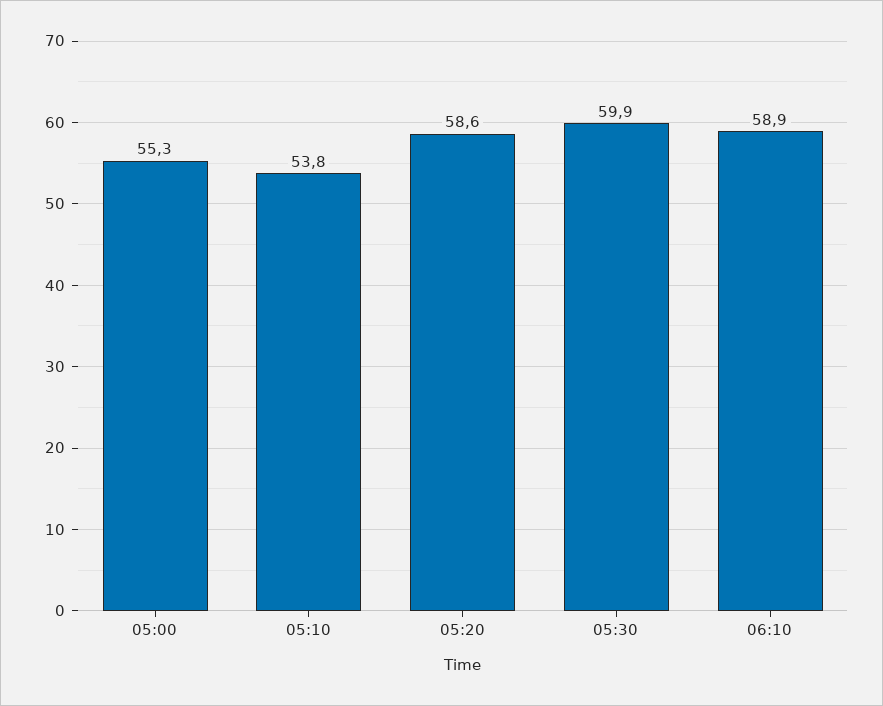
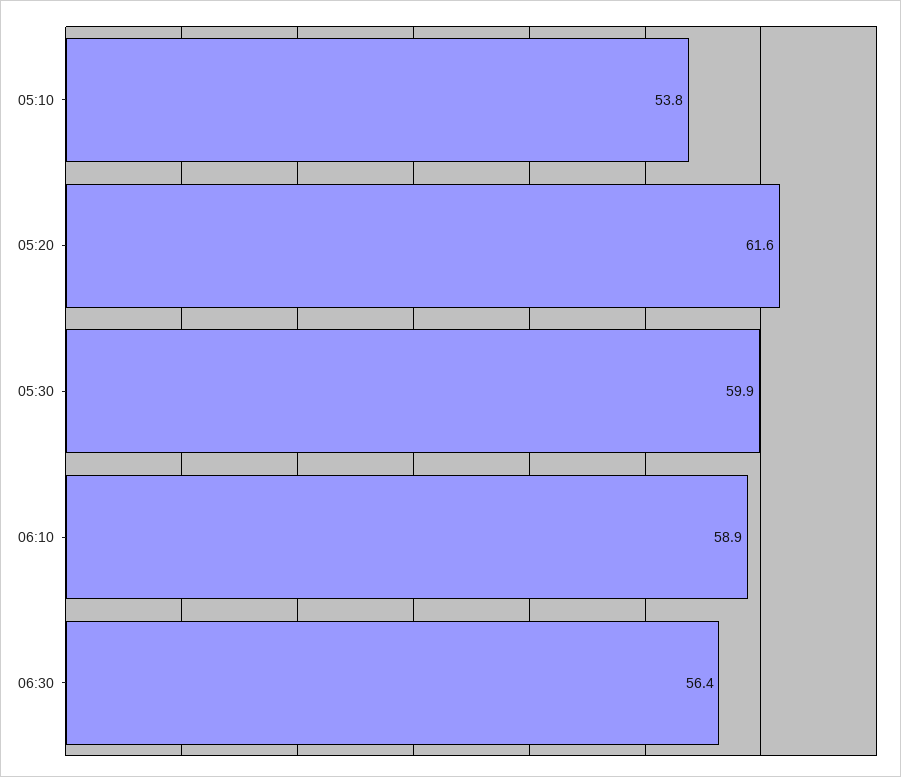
05:00: 55.3 -> none
05:20: 58.6 -> 61.6
06:30: none -> 56.4

